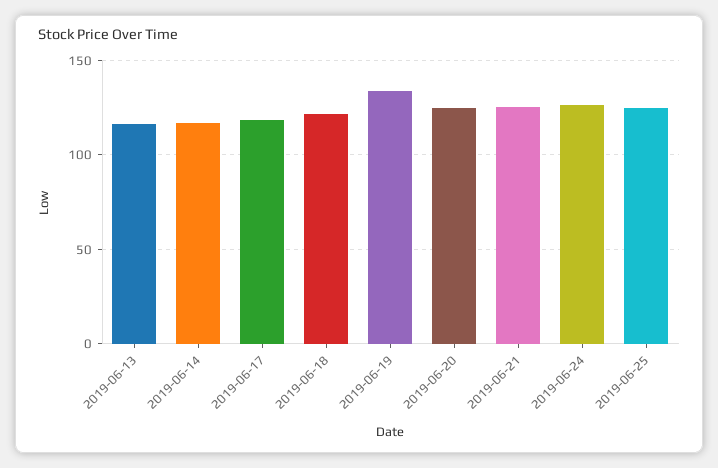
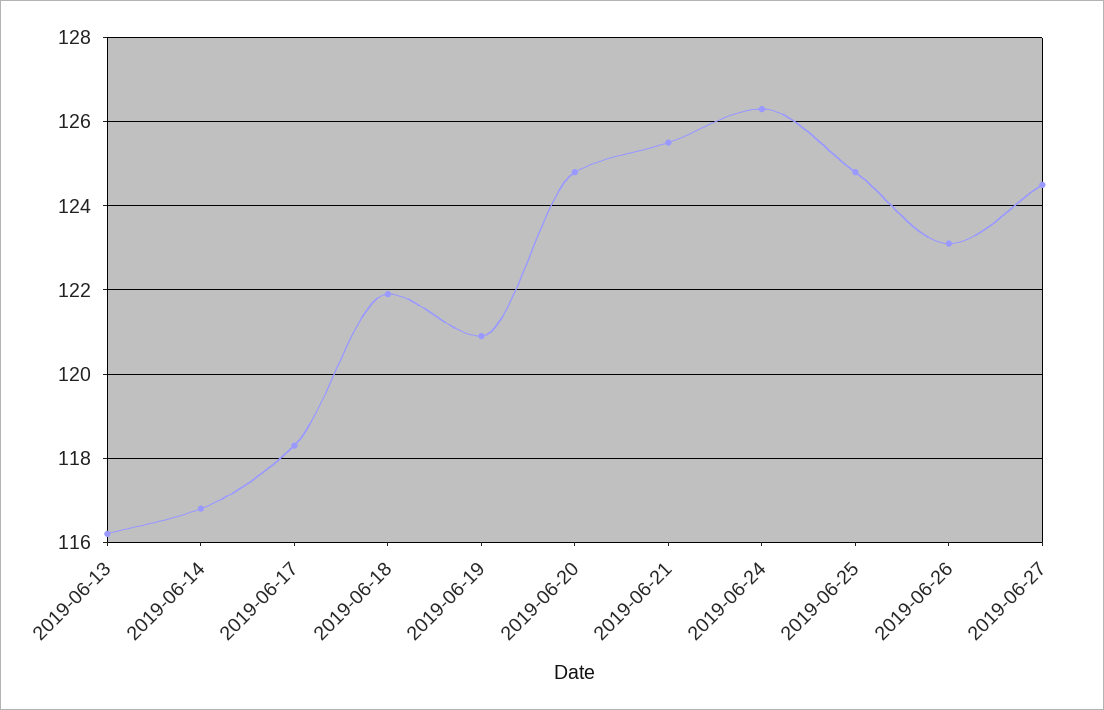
2019-06-19: 135 -> 121
2019-06-26: none -> 123
2019-06-27: none -> 124.5

